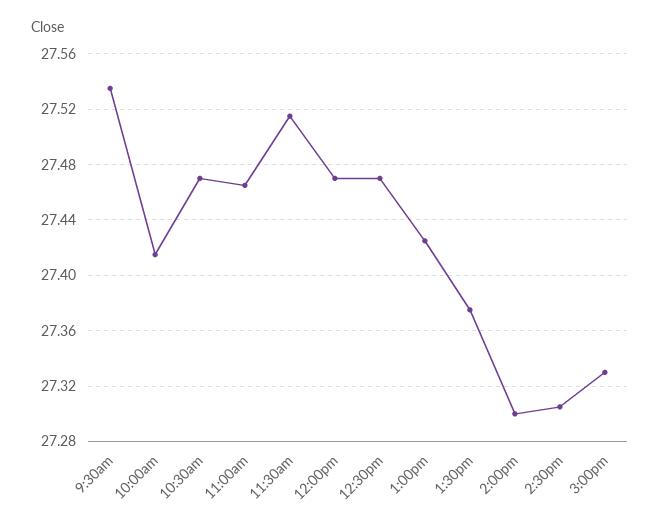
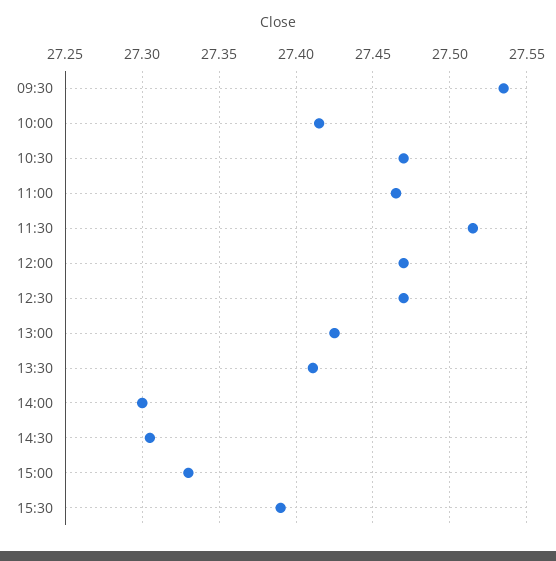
1:30pm: 27.375 -> 27.41
15:30: none -> 27.39

